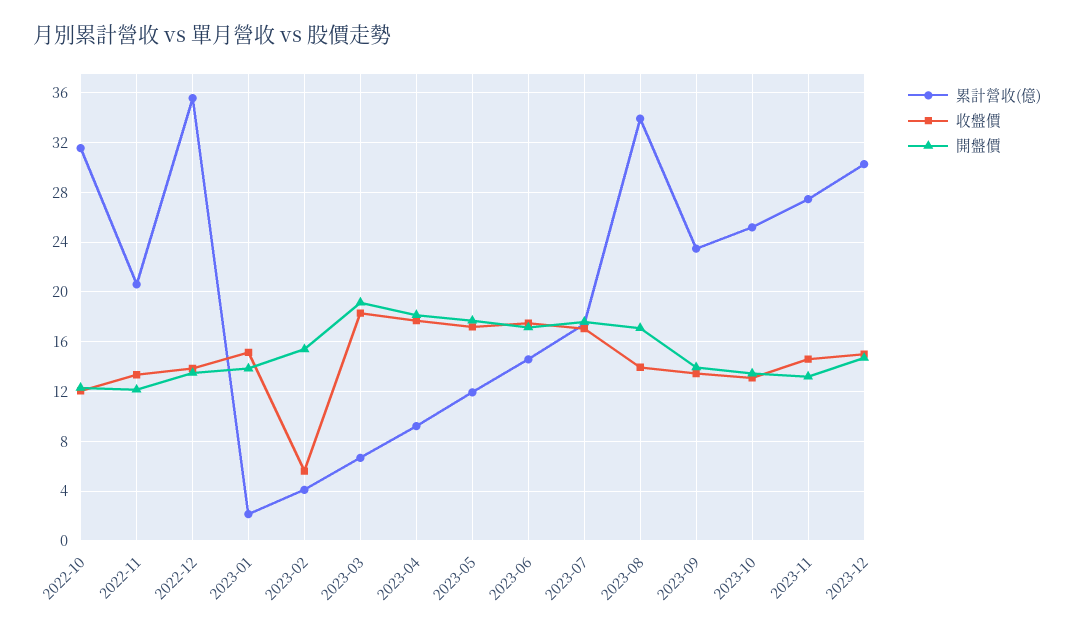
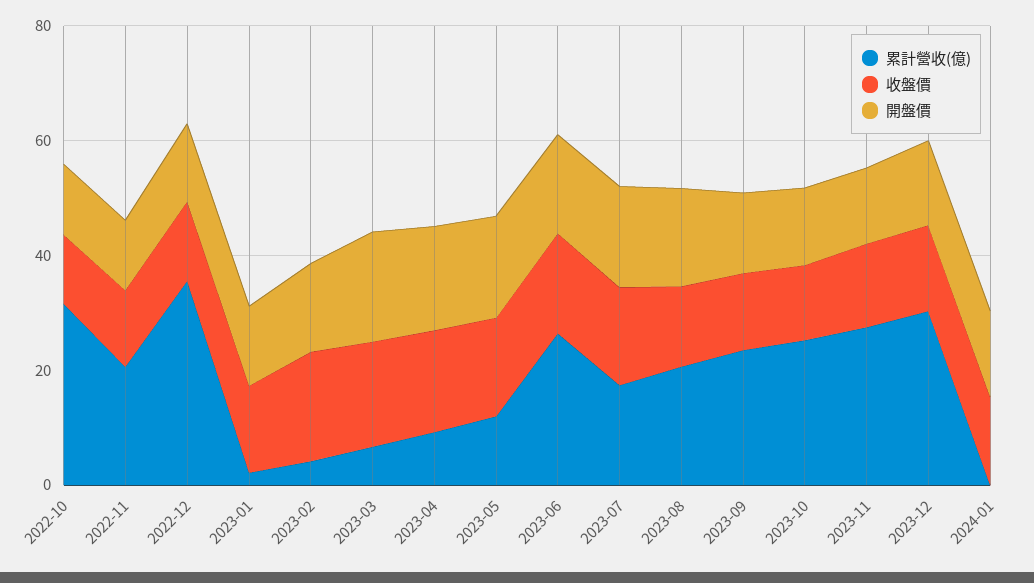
收盤價, 2023-02: 5.5 -> 20
累計營收(億), 2023-06: 14.5 -> 25
累計營收(億), 2023-08: 34 -> 20
累計營收(億), 2024-01: none -> 0
收盤價, 2024-01: none -> 15
開盤價, 2024-01: none -> 15

